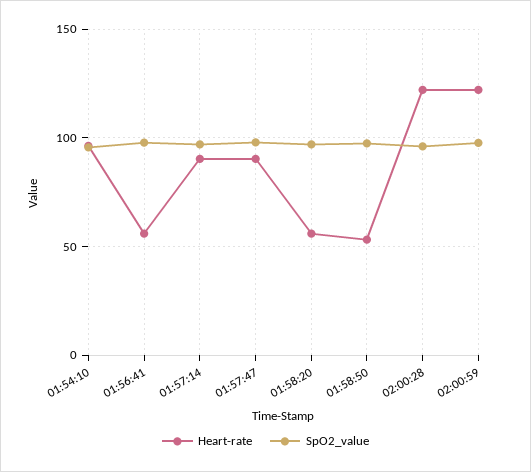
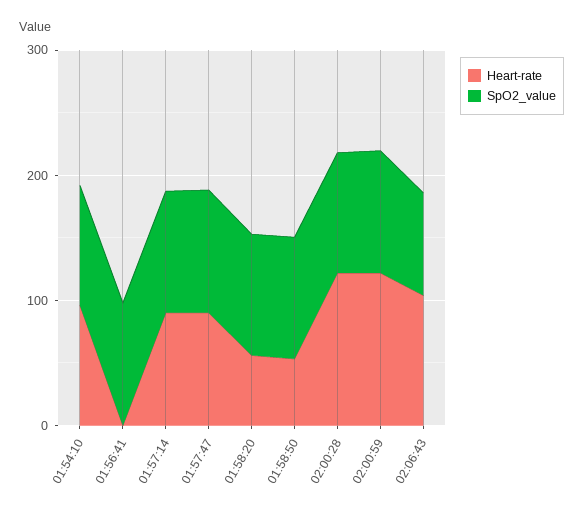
Heart-rate, 01:56:41: 55 -> 0
Heart-rate, 02:06:43: none -> 100
SpO2_value, 02:06:43: none -> 80

